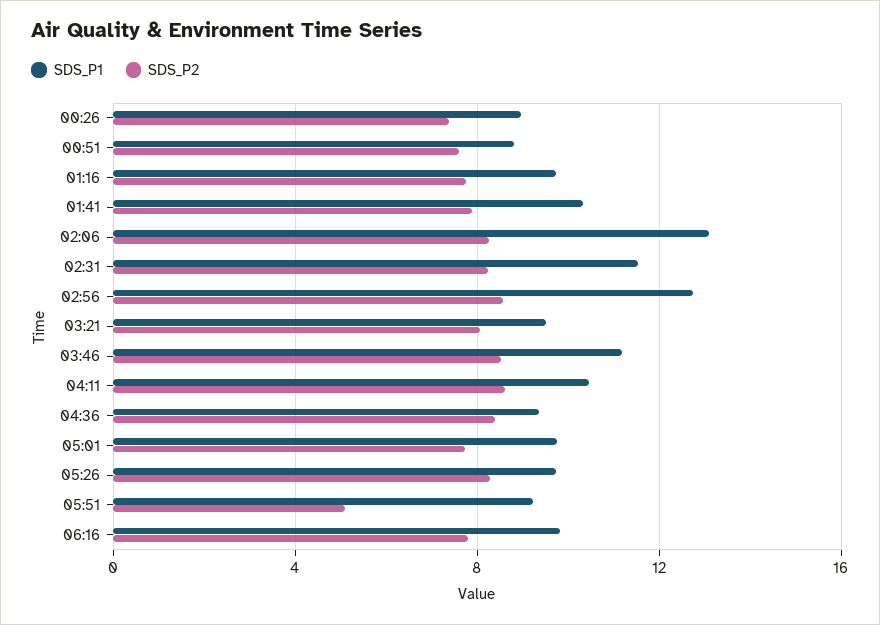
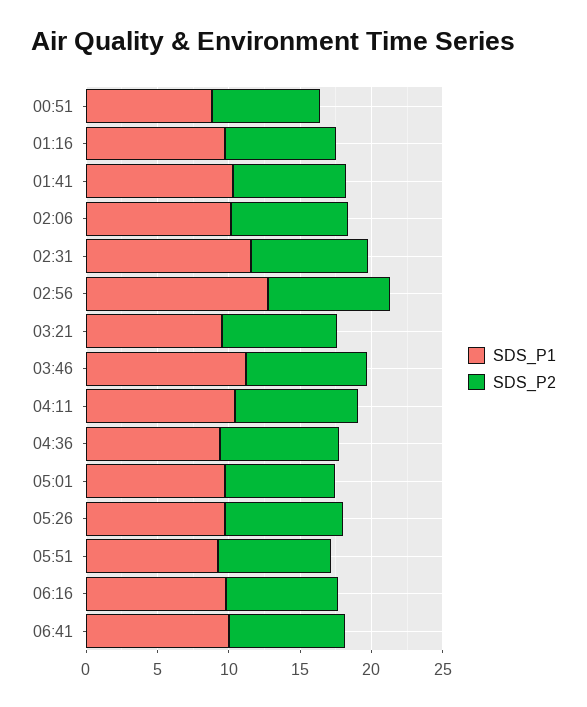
SDS_P1, 00:26: 9 -> none
SDS_P2, 00:26: 7.5 -> none
SDS_P1, 02:06: 13 -> 10
SDS_P2, 05:51: 5 -> 8
SDS_P1, 06:41: none -> 10
SDS_P2, 06:41: none -> 8

